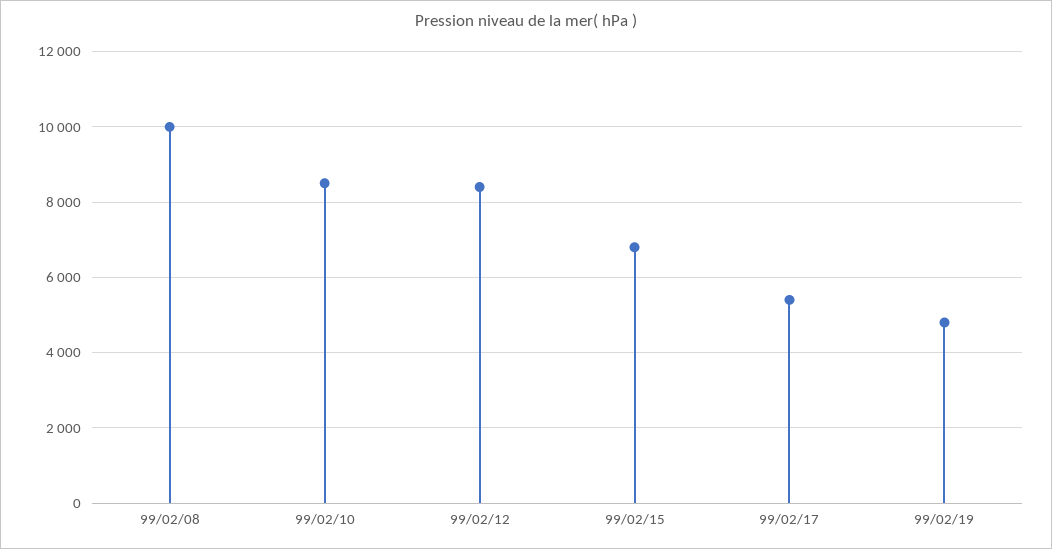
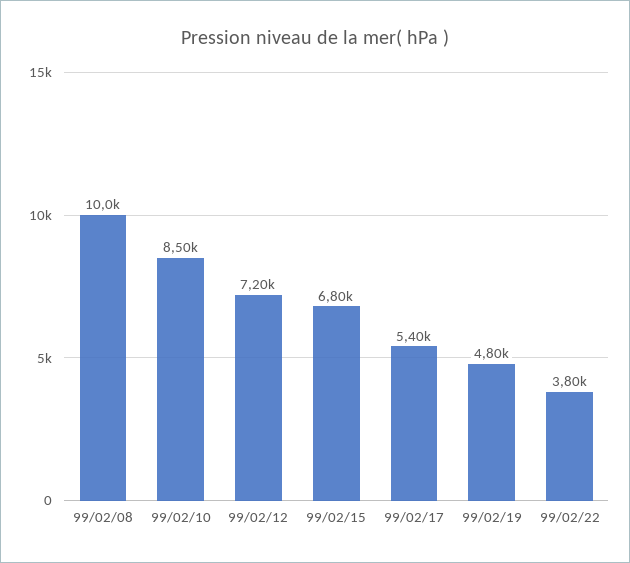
99/02/12: 8400 -> 7200
99/02/22: none -> 3800

